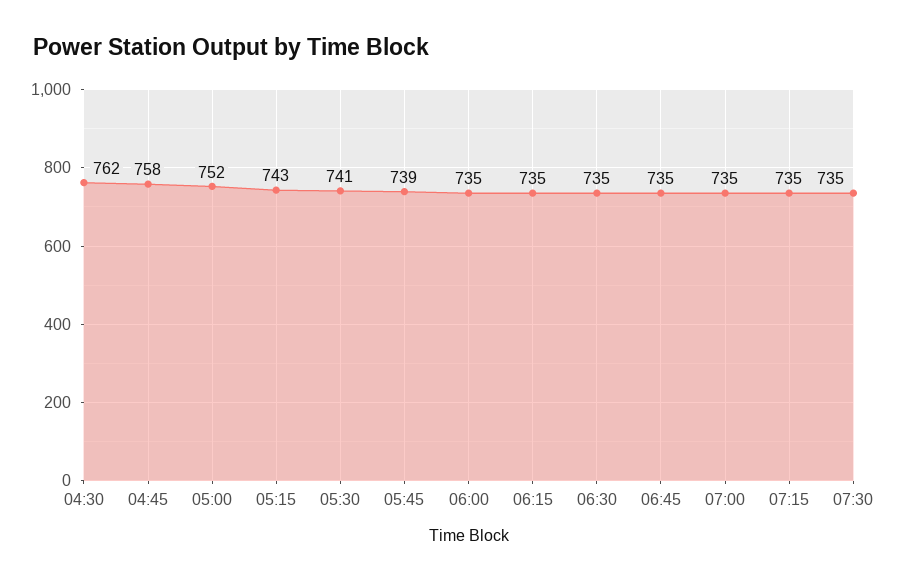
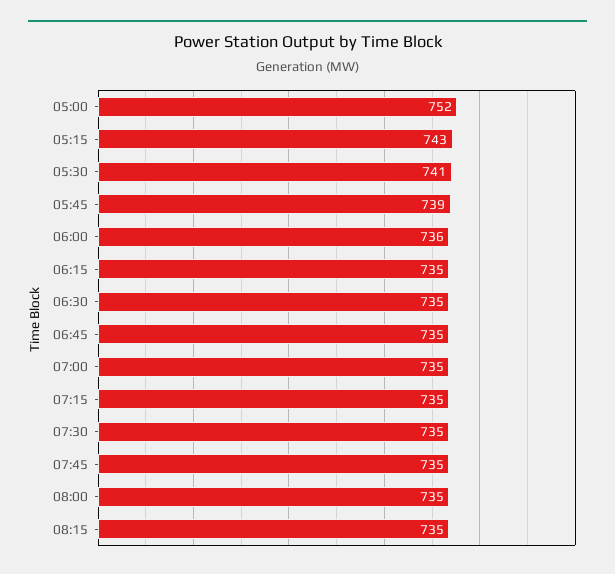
04:30: 762 -> none
04:45: 758 -> none
06:00: 735 -> 736
07:45: none -> 735
08:00: none -> 735
08:15: none -> 735

